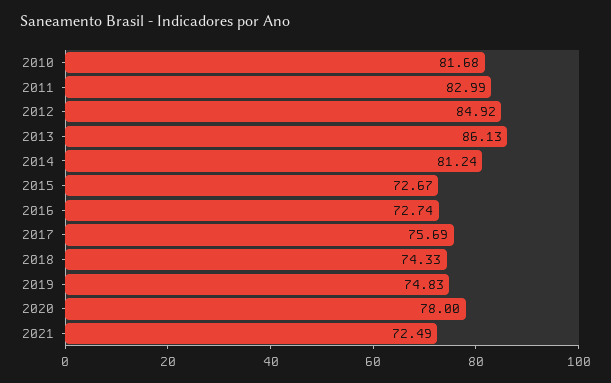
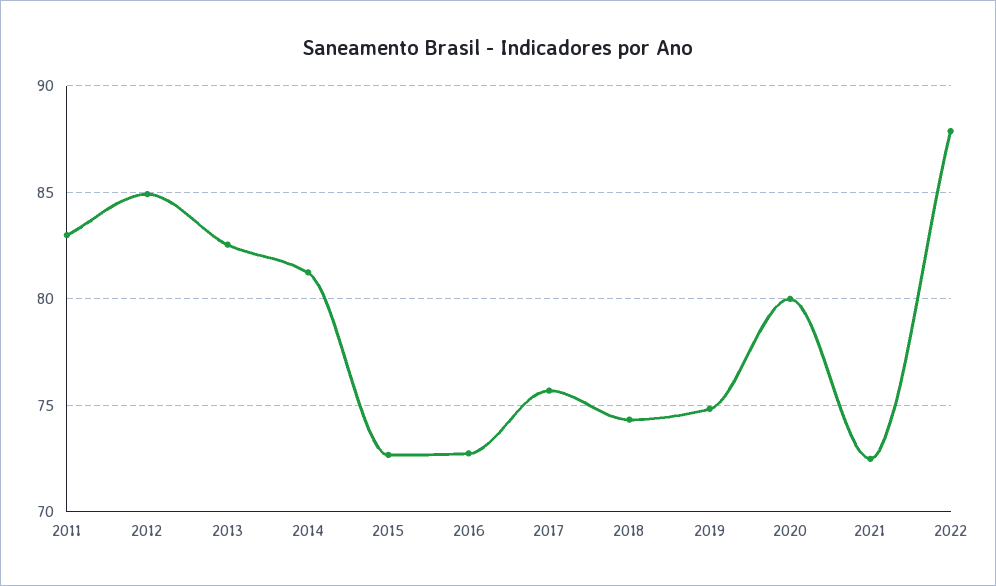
2010: 81.68 -> none
2013: 86.13 -> 82.5
2020: 78 -> 80
2022: none -> 88

